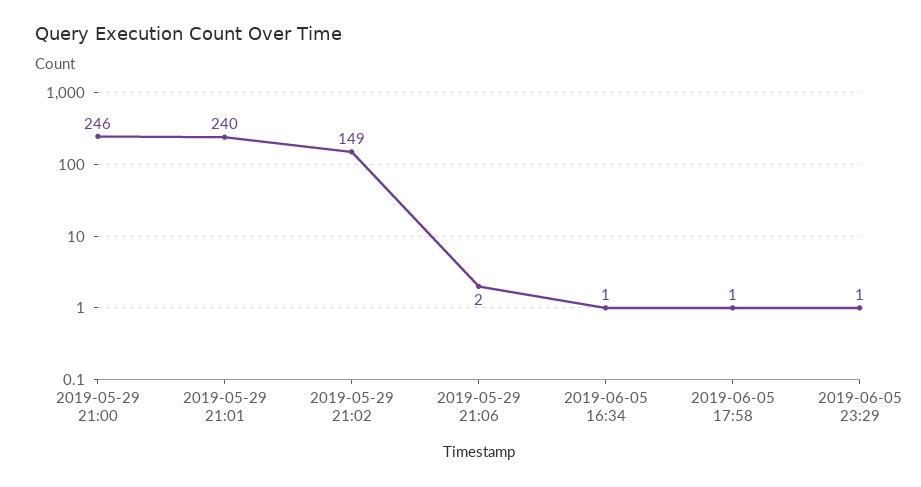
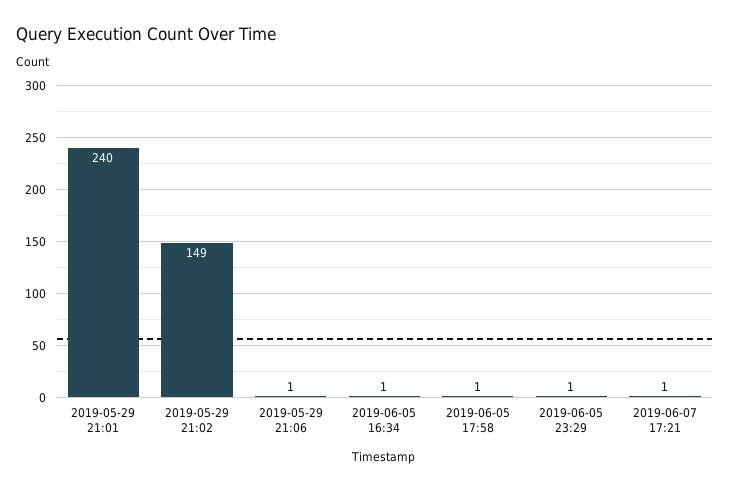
2019-05-29 21:00: 246 -> none
2019-05-29 21:06: 2 -> 1
2019-06-07 17:21: none -> 1

